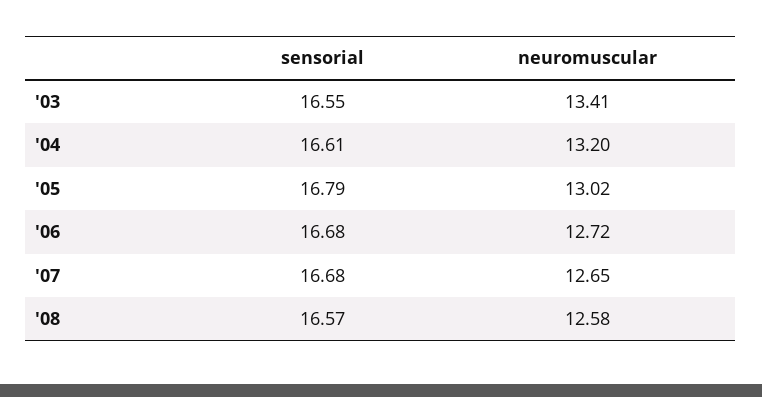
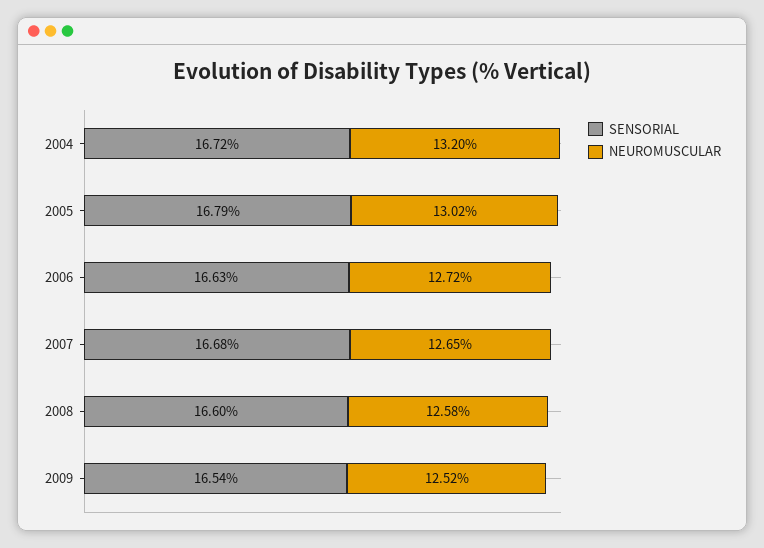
sensorial, '03: 16.55 -> none
neuromuscular, '03: 13.41 -> none
sensorial, '04: 16.61 -> 16.72
sensorial, '06: 16.68 -> 16.63
sensorial, '08: 16.57 -> 16.6
sensorial, 2009: none -> 16.54
neuromuscular, 2009: none -> 12.52

